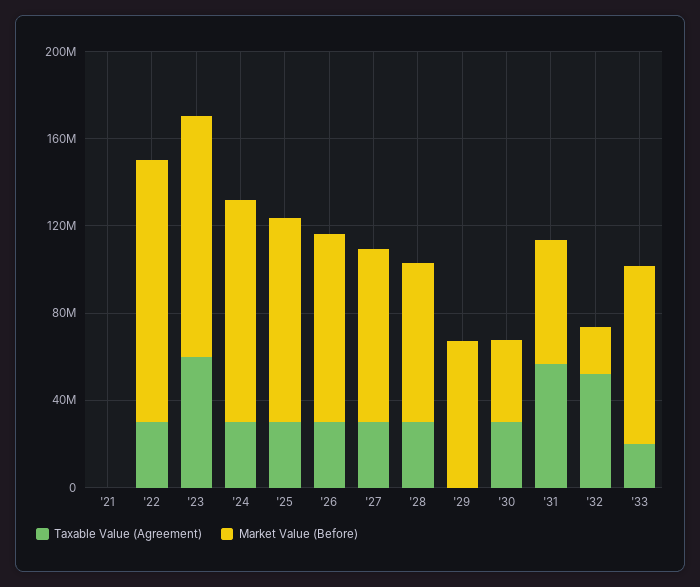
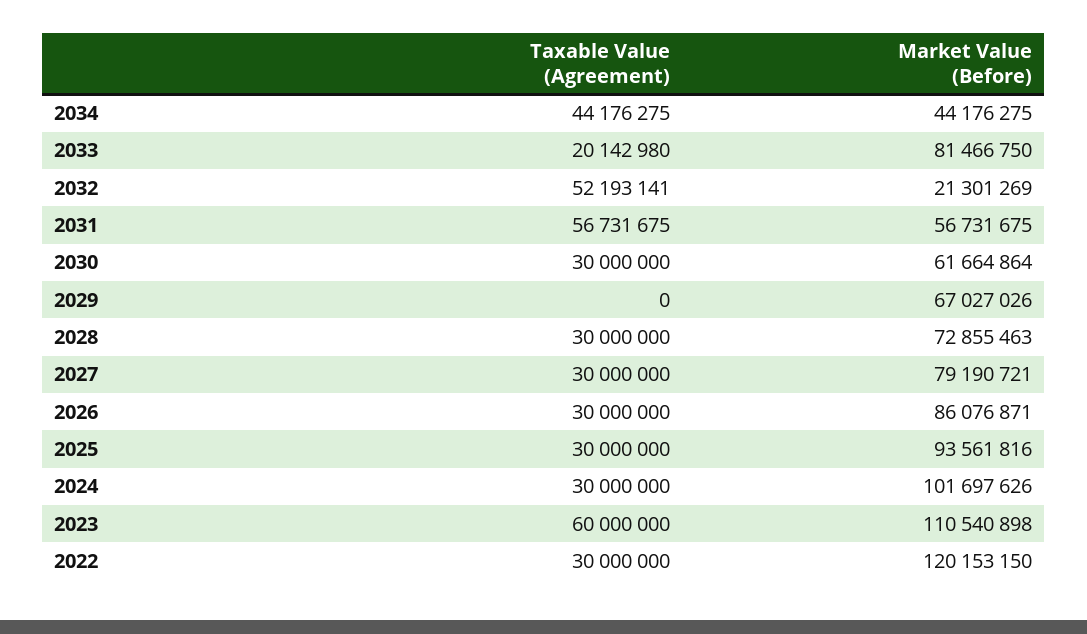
Taxable Value (Agreement), '21: 0 -> none
Market Value (Before), '21: 0 -> none
Market Value (Before), '30: 40000000 -> 61664864
Taxable Value (Agreement), 2034: none -> 44176275
Market Value (Before), 2034: none -> 44176275

